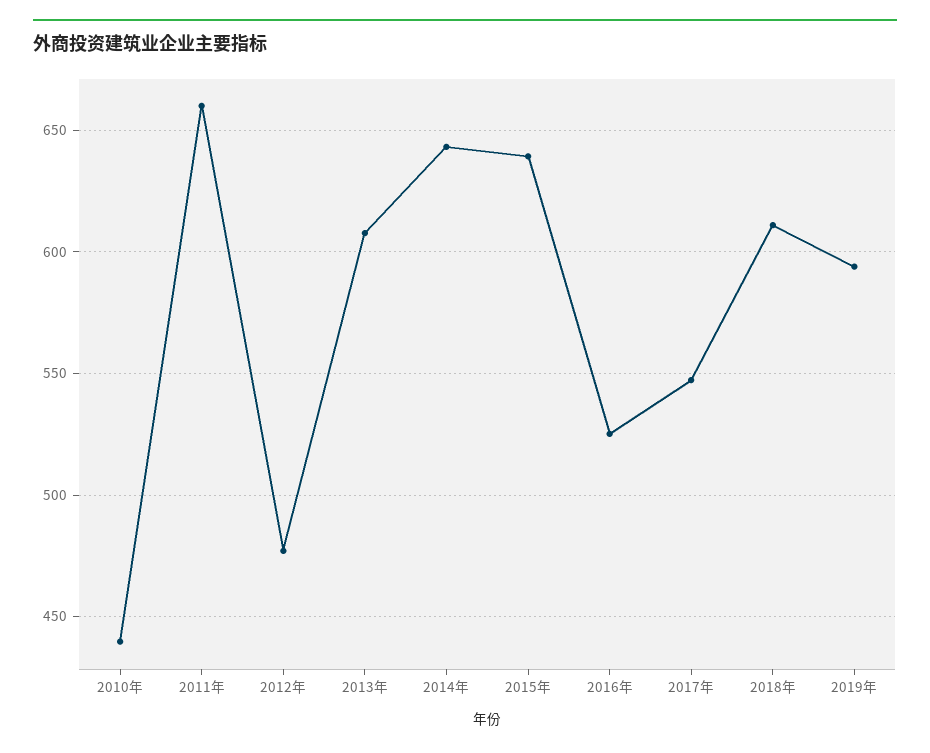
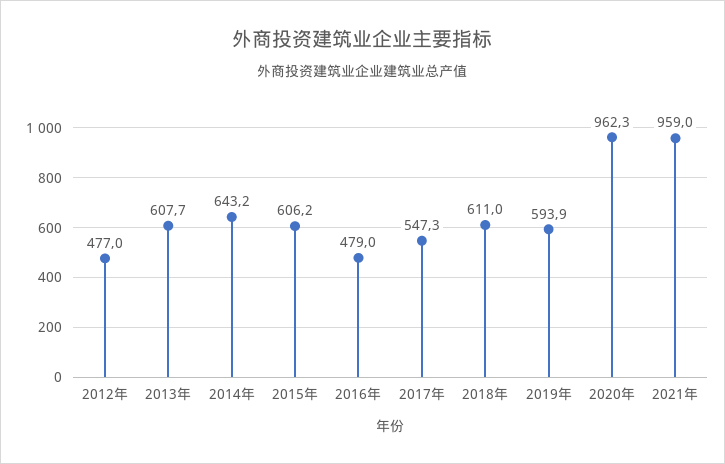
2010年: 440 -> none
2011年: 660 -> none
2015年: 640 -> 606.2
2016年: 525 -> 479
2020年: none -> 962.3
2021年: none -> 959

